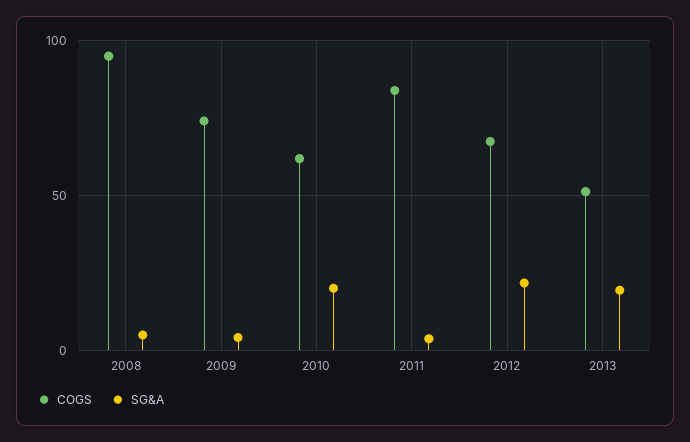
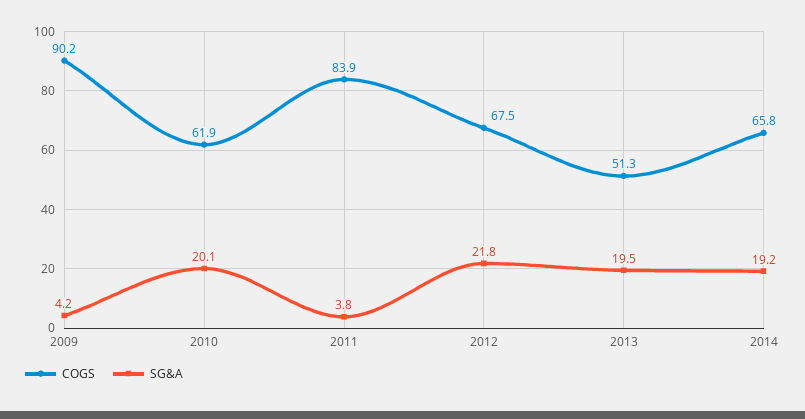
COGS, 2008: 95 -> none
SG&A, 2008: 5 -> none
COGS, 2009: 75 -> 90.2
COGS, 2014: none -> 65.8
SG&A, 2014: none -> 19.2

